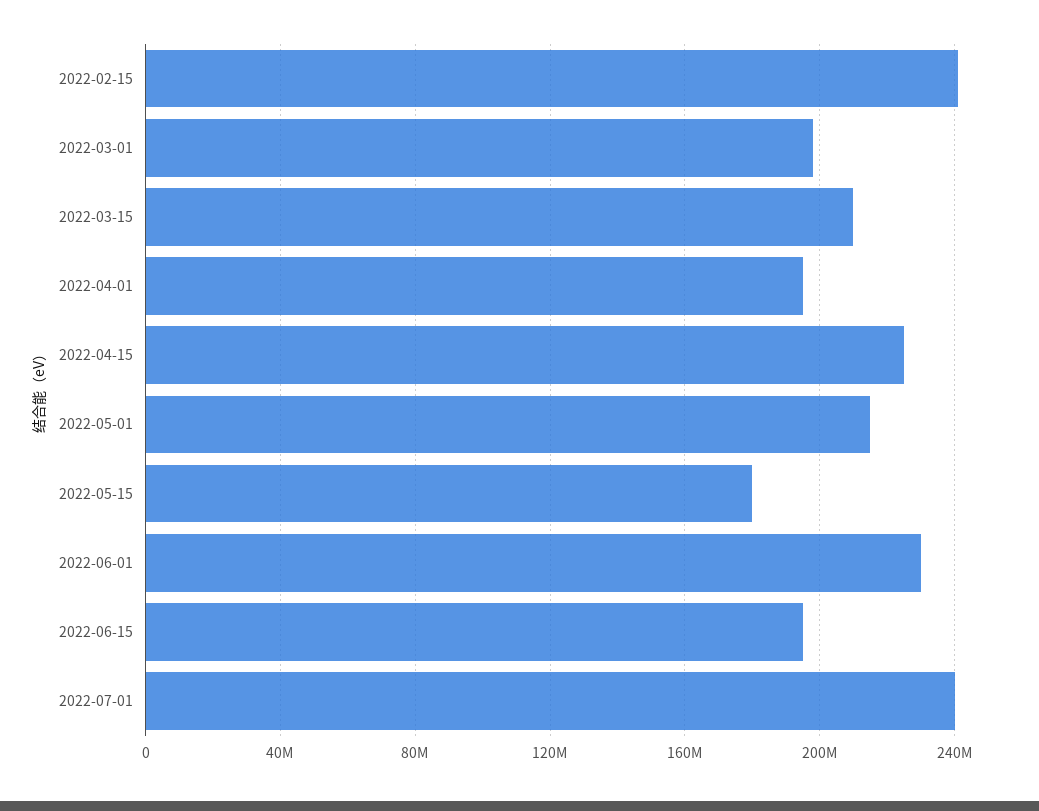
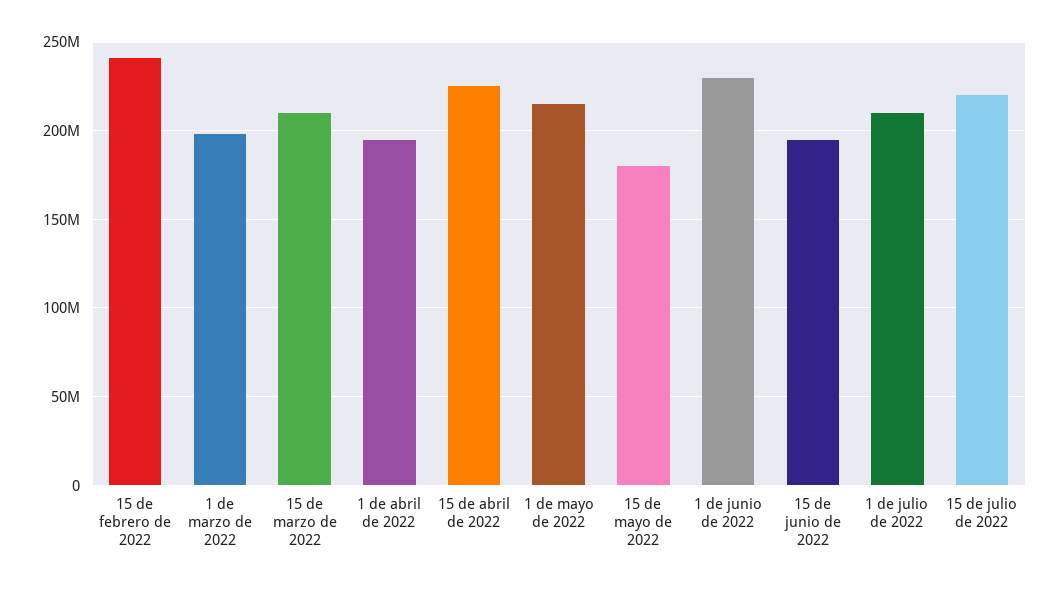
2022-07-01: 240000000 -> 210000000
15 de julio de 2022: none -> 220000000

